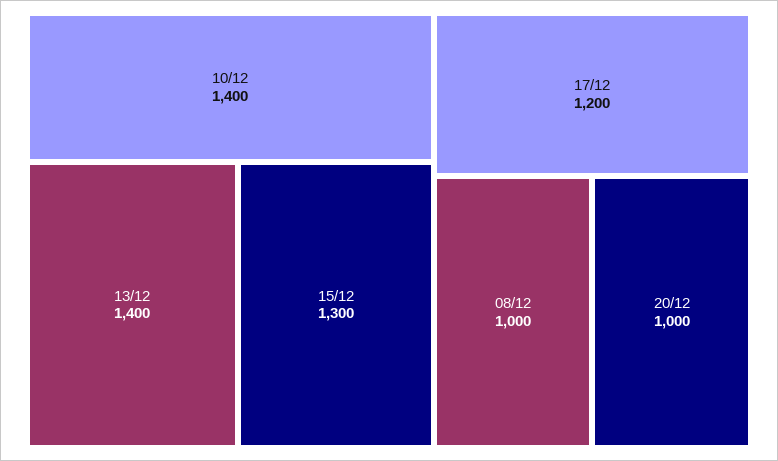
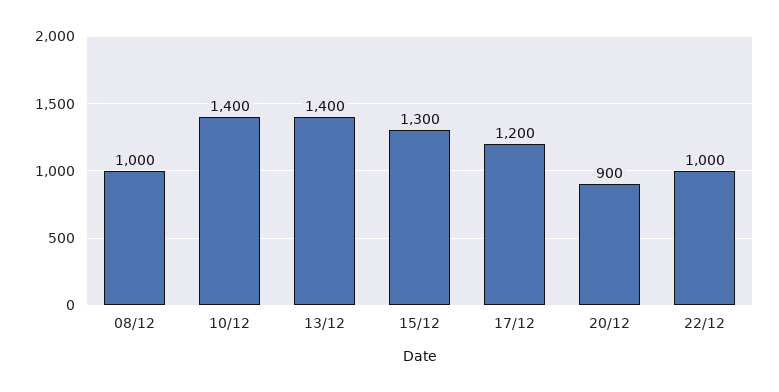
20/12: 1000 -> 900
22/12: none -> 1000

